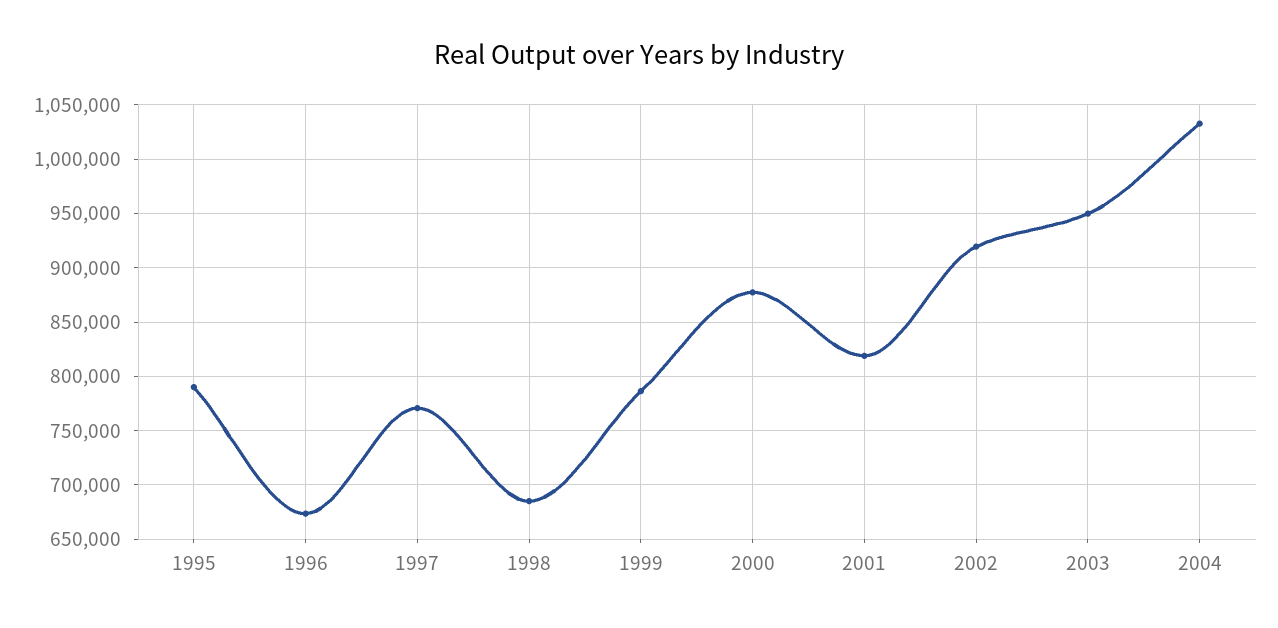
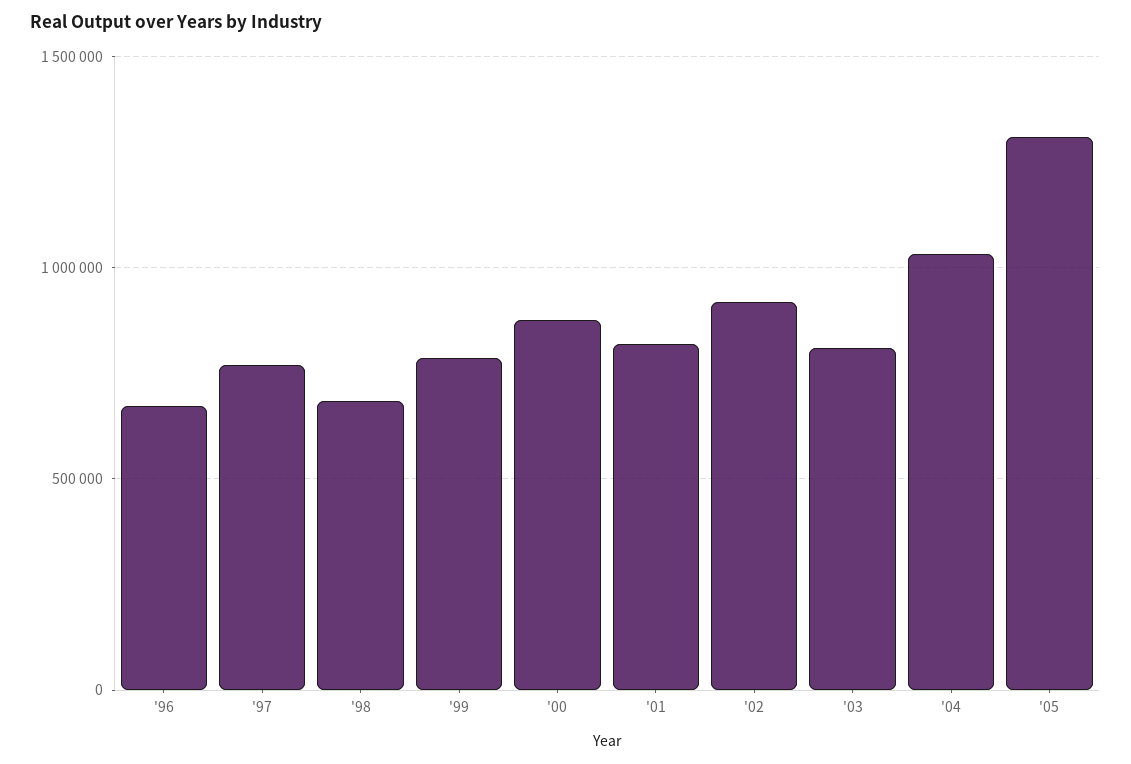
1995: 790000 -> none
2003: 950000 -> 800000
'05: none -> 1300000

